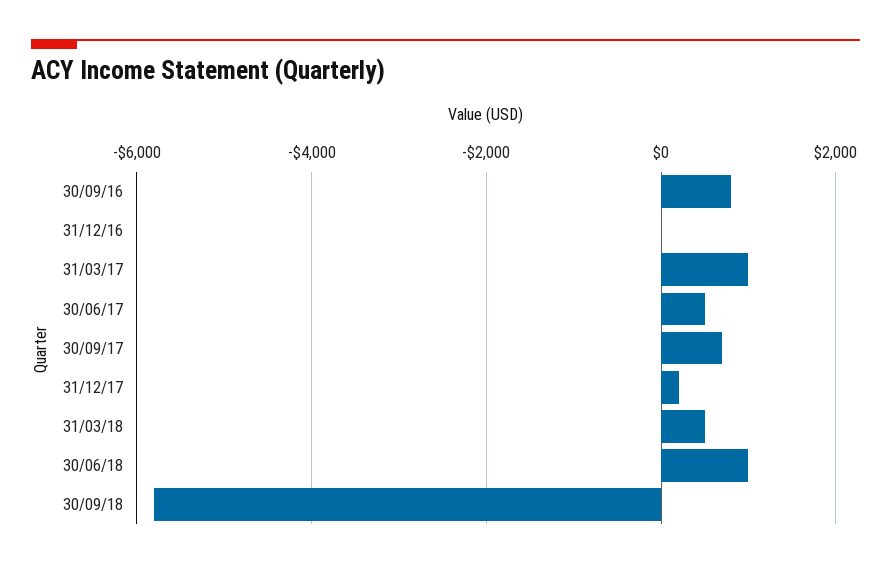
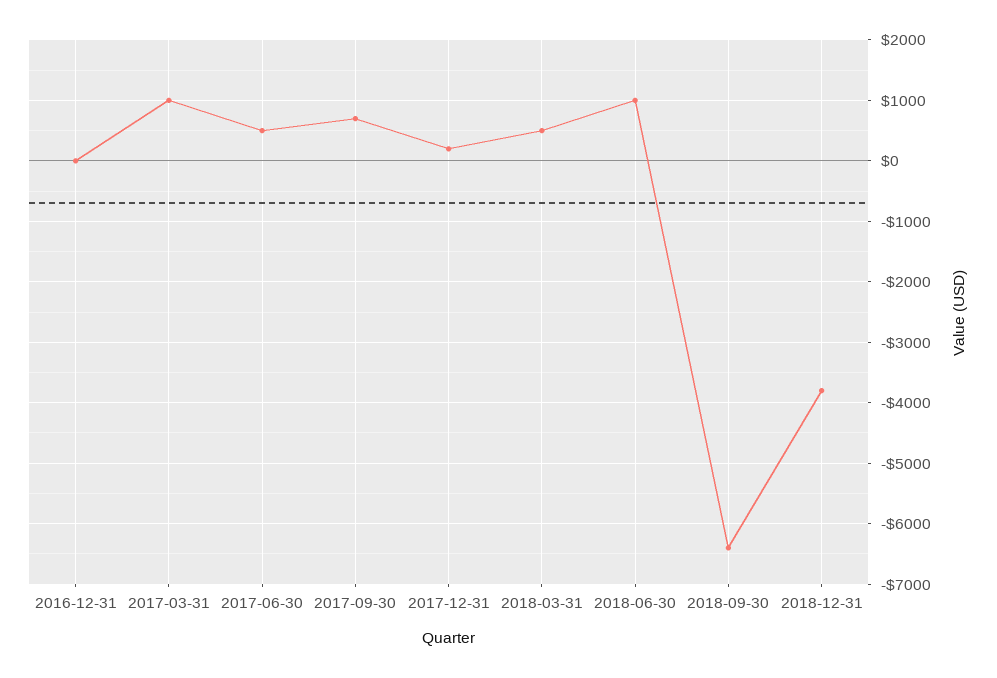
30/09/16: 800 -> none
30/09/18: -5800 -> -6400
2018-12-31: none -> -3800

